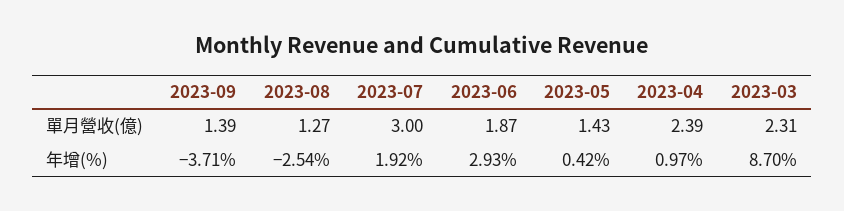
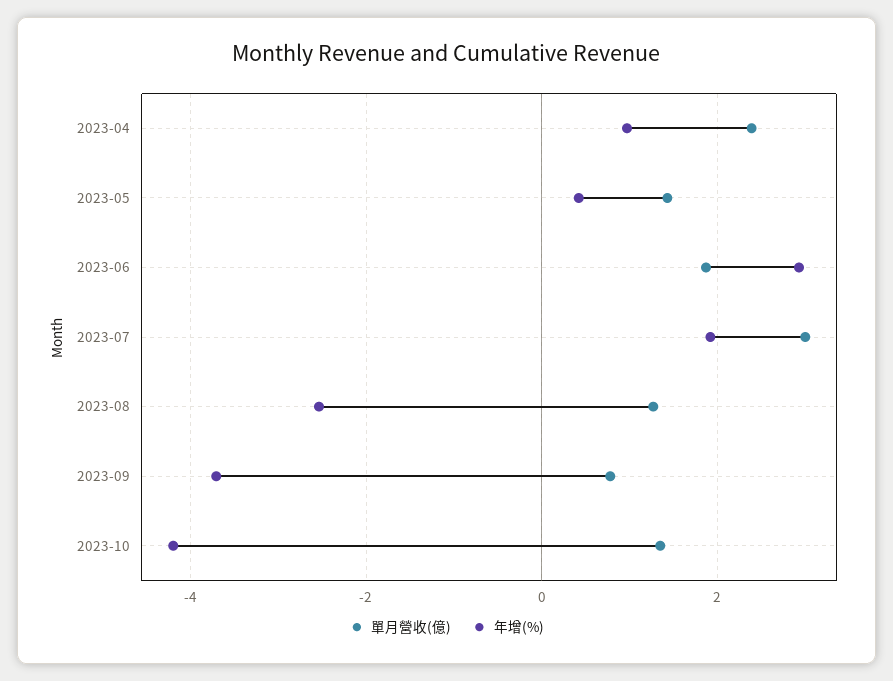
單月營收(億), 2023-09: 1.39 -> 0.8
單月營收(億), 2023-03: 2.31 -> none
年增(%), 2023-03: 8.7 -> none
單月營收(億), 2023-10: none -> 1.4
年增(%), 2023-10: none -> -4.2

